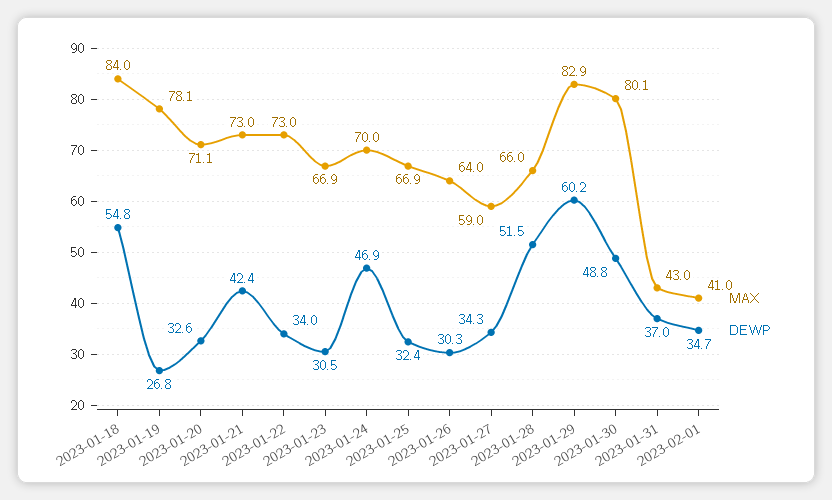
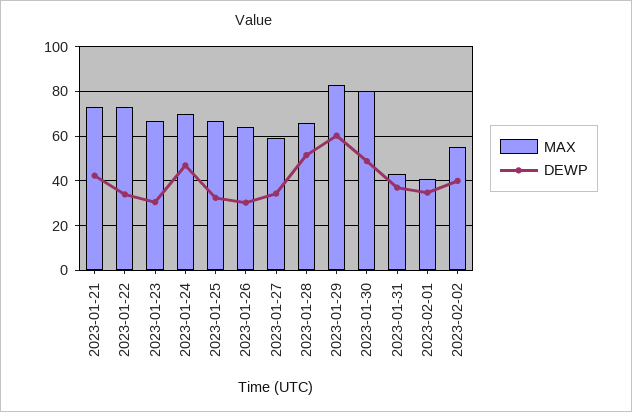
MAX, 2023-01-18: 84 -> none
DEWP, 2023-01-18: 54.8 -> none
MAX, 2023-01-19: 78.1 -> none
DEWP, 2023-01-19: 26.8 -> none
MAX, 2023-01-20: 71.1 -> none
DEWP, 2023-01-20: 32.6 -> none
MAX, 2023-02-02: none -> 55
DEWP, 2023-02-02: none -> 40

